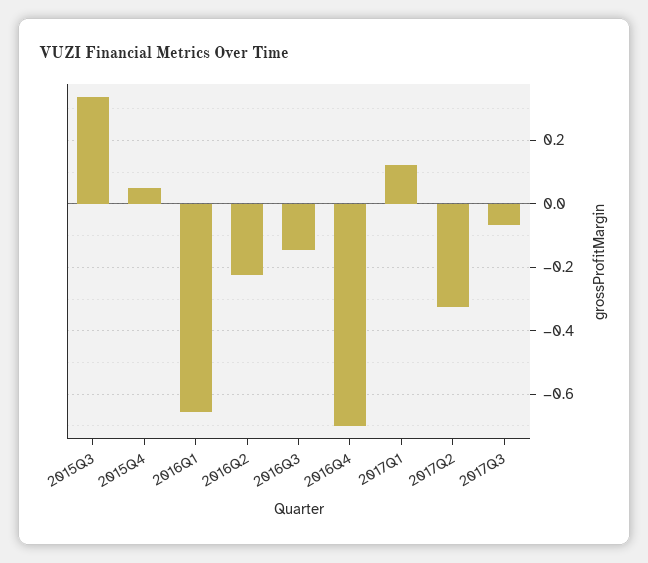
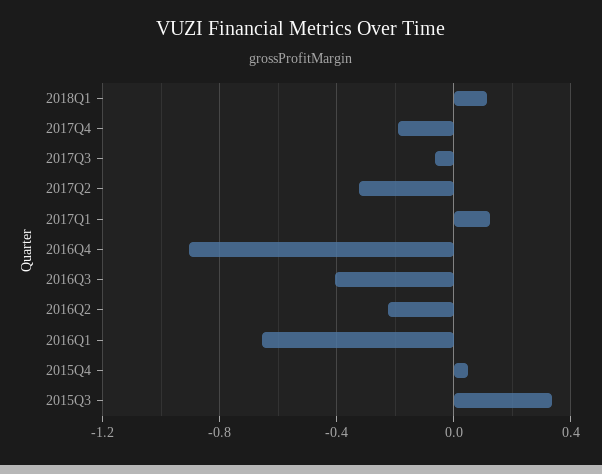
2016Q3: -0.14 -> -0.4
2016Q4: -0.7 -> -0.9
2018Q1: none -> 0.1
2017Q4: none -> -0.2

